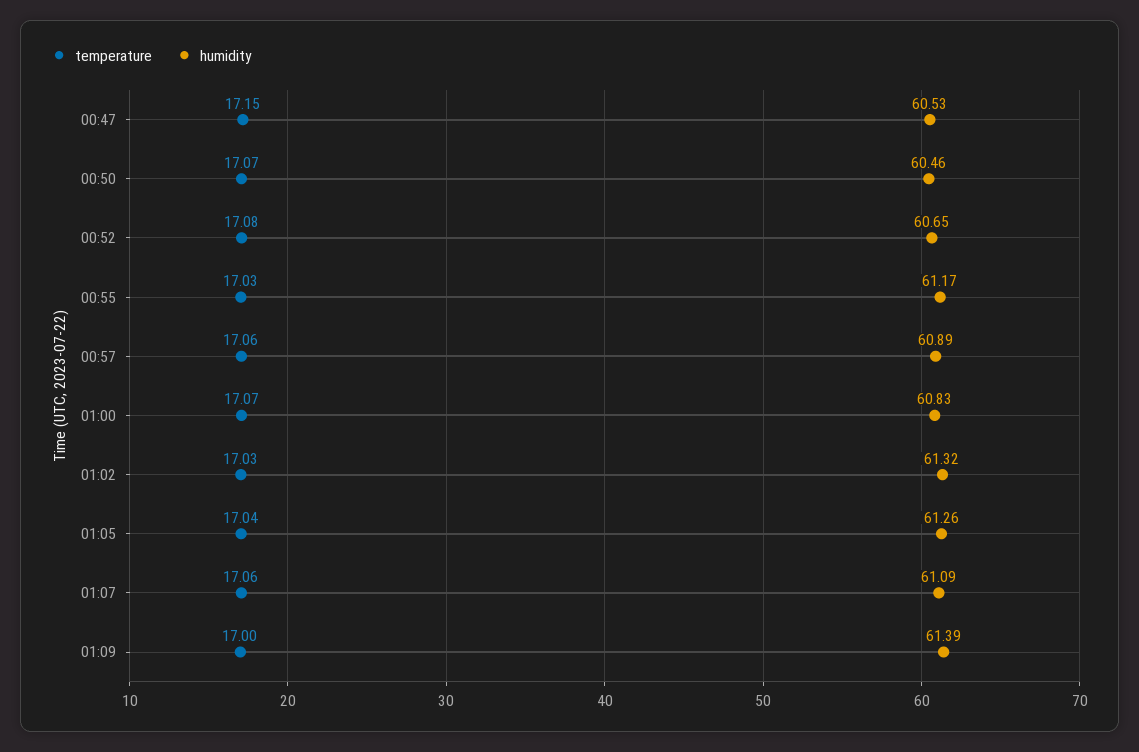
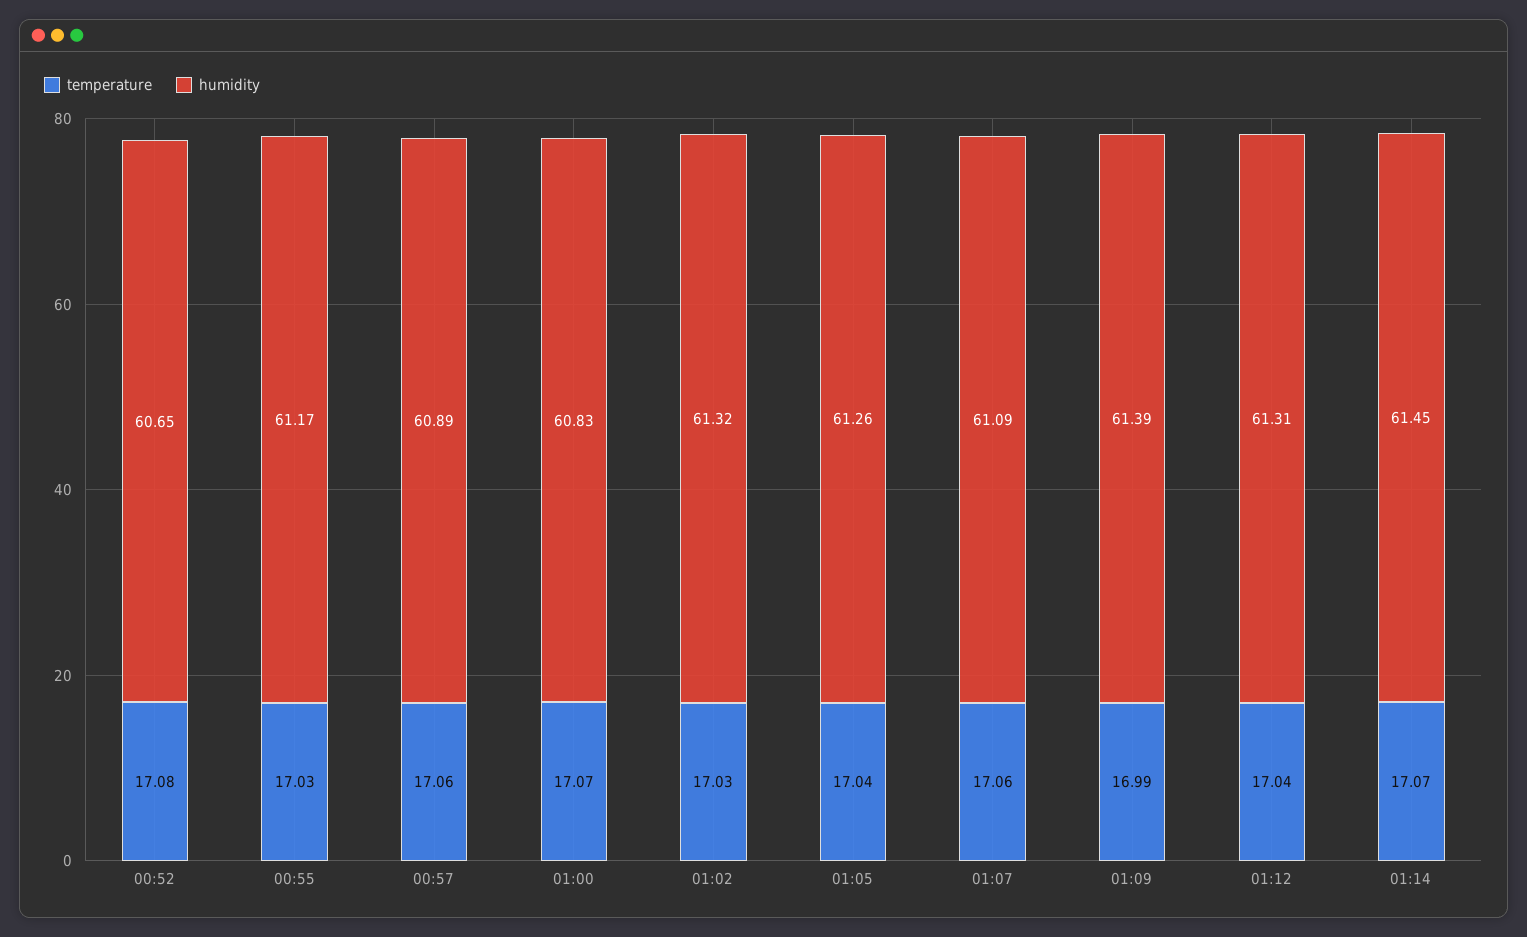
temperature, 00:47: 17.15 -> none
humidity, 00:47: 60.53 -> none
temperature, 00:50: 17.07 -> none
humidity, 00:50: 60.46 -> none
temperature, 01:09: 17 -> 16.99
temperature, 01:12: none -> 17.04
humidity, 01:12: none -> 61.31
temperature, 01:14: none -> 17.07
humidity, 01:14: none -> 61.45

